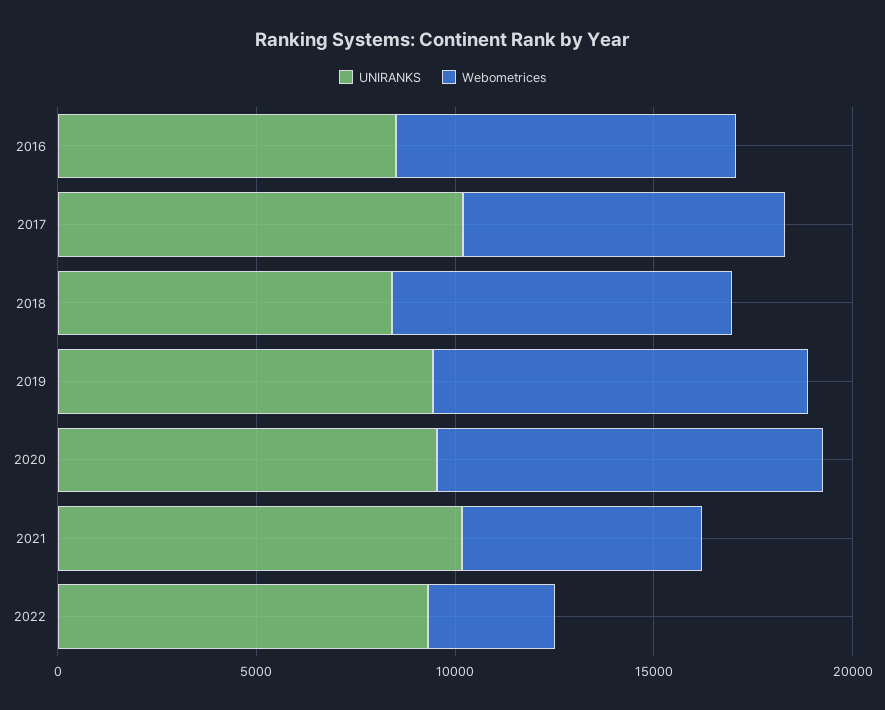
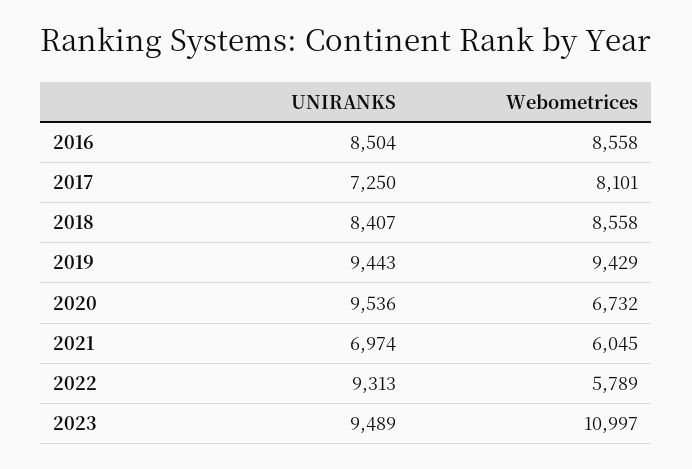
UNIRANKS, 2017: 10000 -> 7250
Webometrices, 2020: 10000 -> 6732
UNIRANKS, 2021: 10000 -> 6974
Webometrices, 2022: 3000 -> 5789
UNIRANKS, 2023: none -> 9489
Webometrices, 2023: none -> 10997

